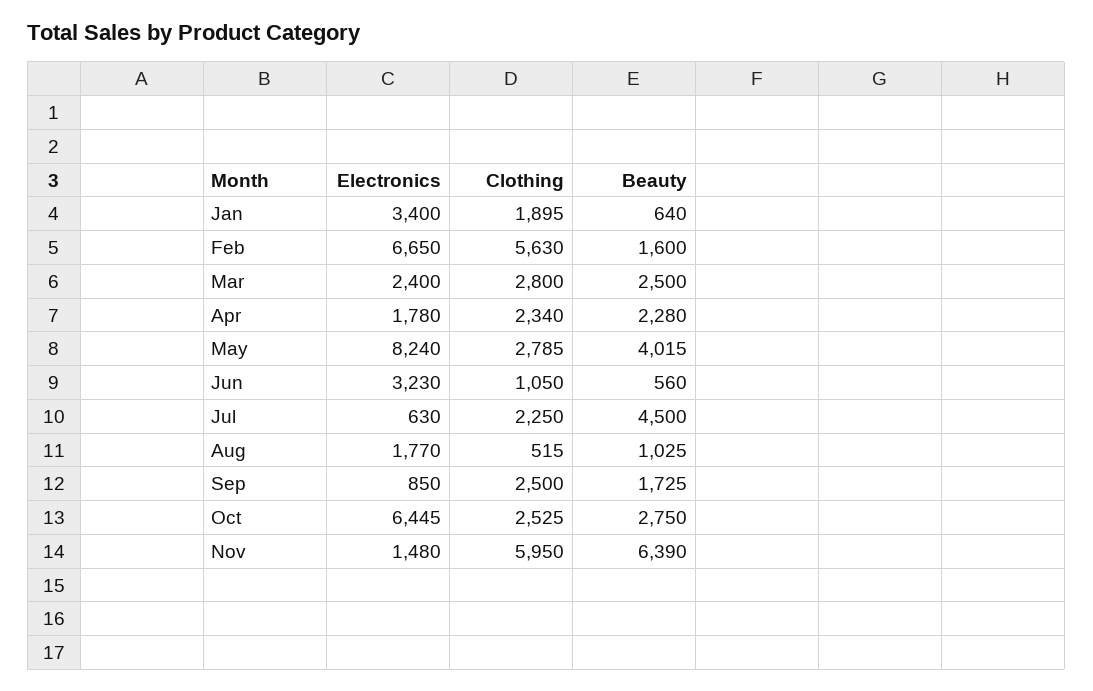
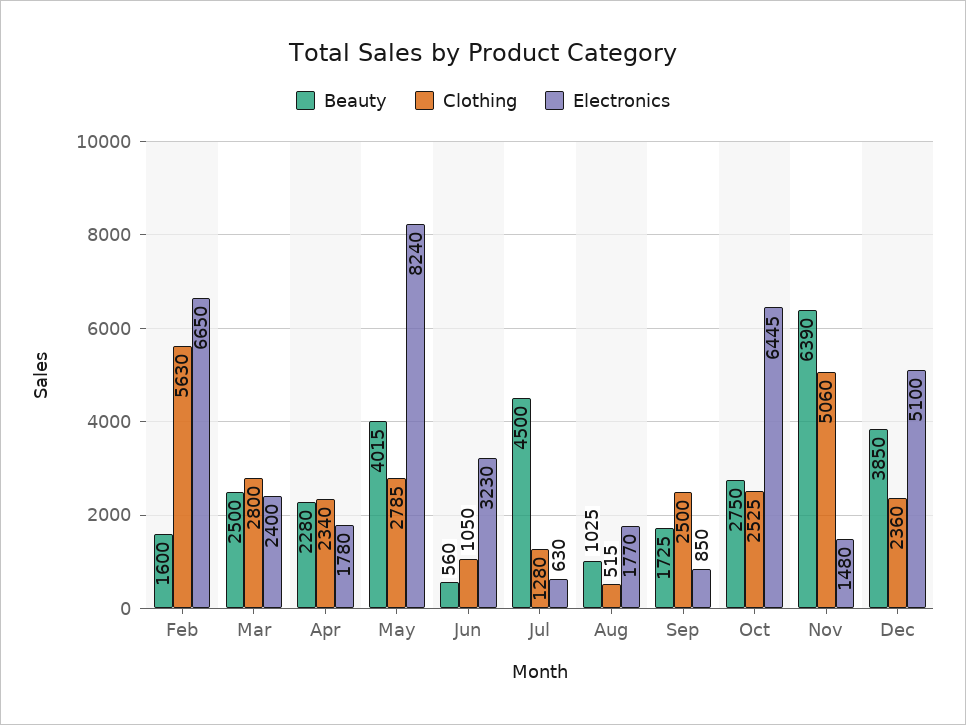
Electronics, Jan: 3400 -> none
Clothing, Jan: 1895 -> none
Beauty, Jan: 640 -> none
Clothing, Jul: 2250 -> 1280
Clothing, Nov: 5950 -> 5060
Beauty, Dec: none -> 3850
Clothing, Dec: none -> 2360
Electronics, Dec: none -> 5100

